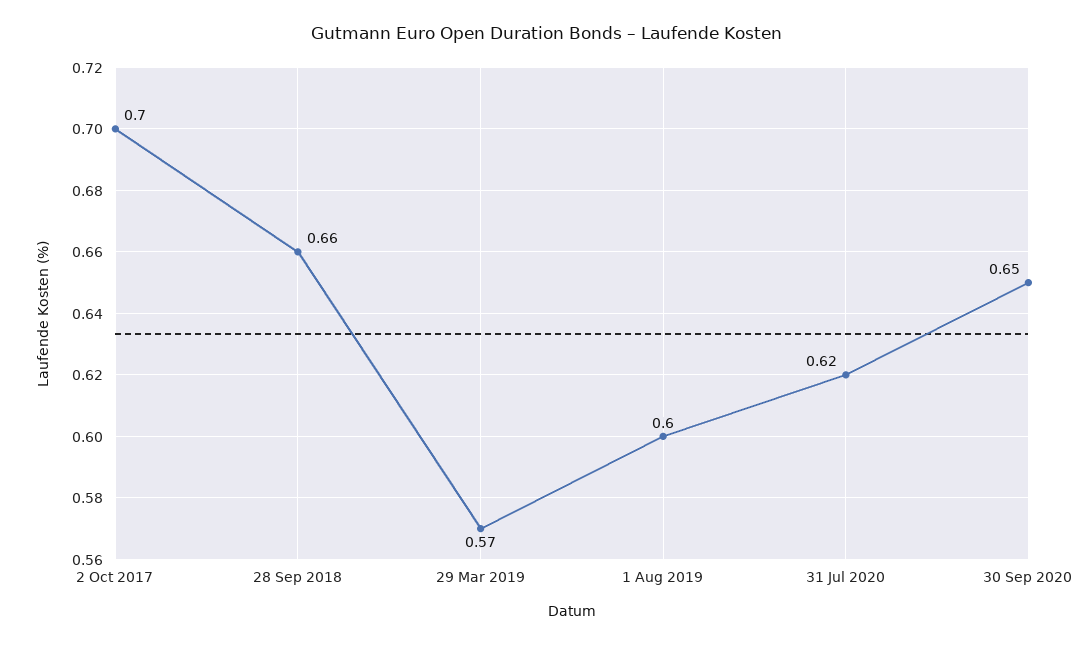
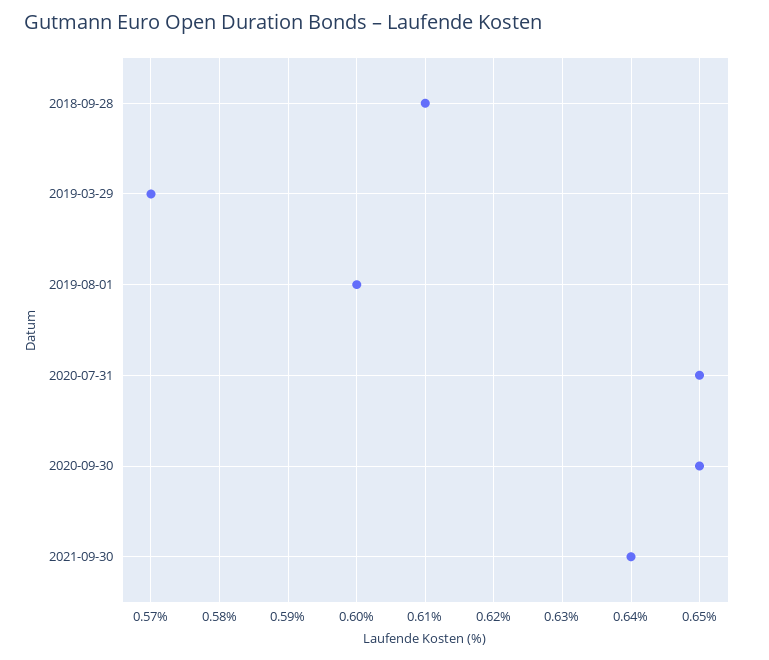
2 Oct 2017: 0.7 -> none
28 Sep 2018: 0.66 -> 0.61
31 Jul 2020: 0.62 -> 0.65
2021-09-30: none -> 0.64

